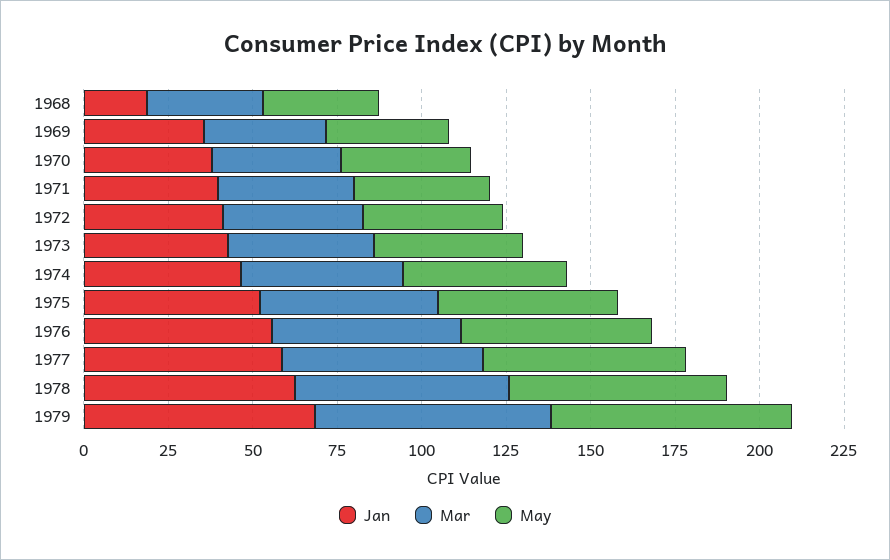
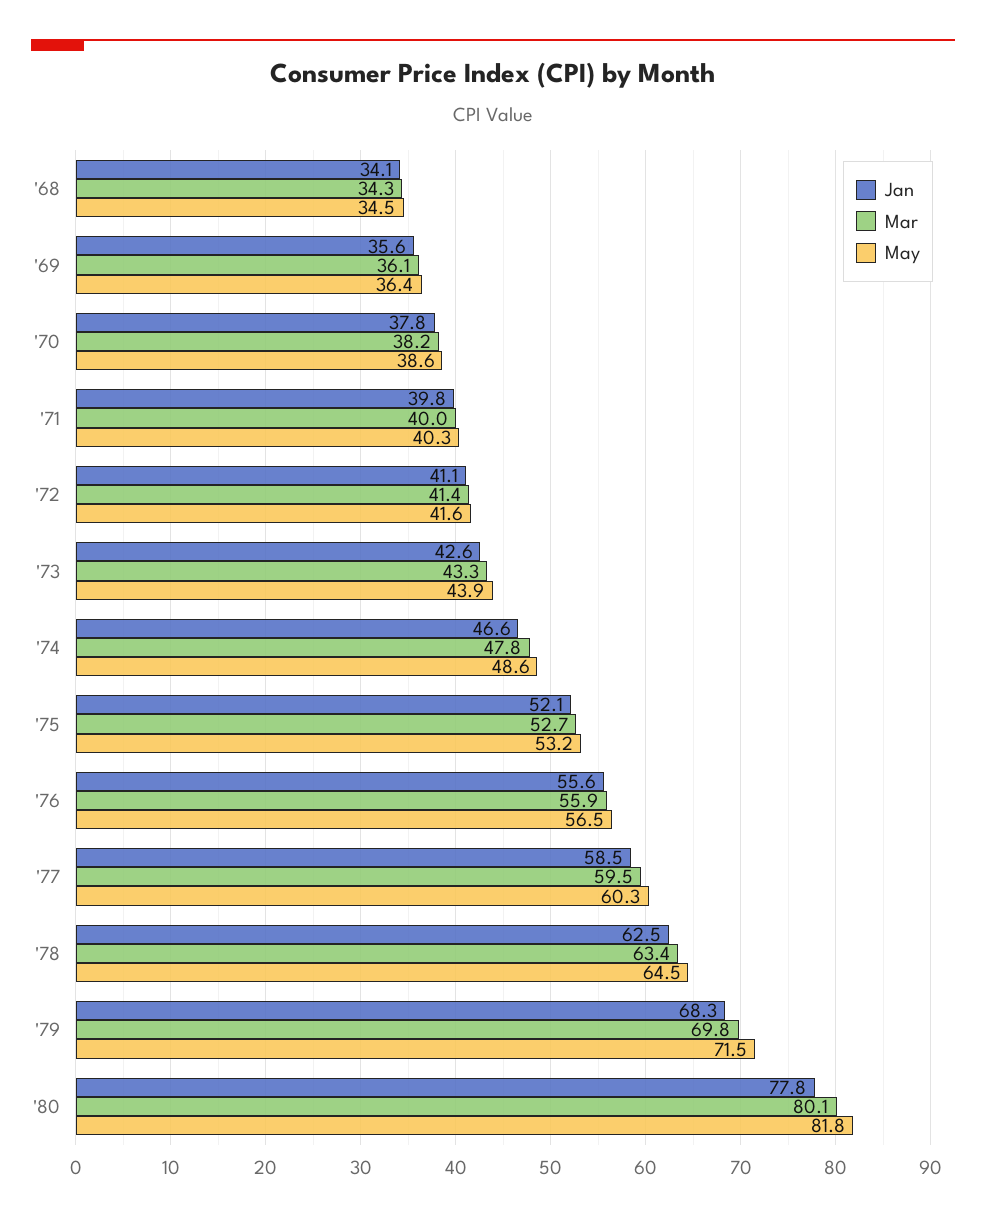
Jan, 1968: 20 -> 34.1
Jan, '80: none -> 77.8
Mar, '80: none -> 80.1
May, '80: none -> 81.8

